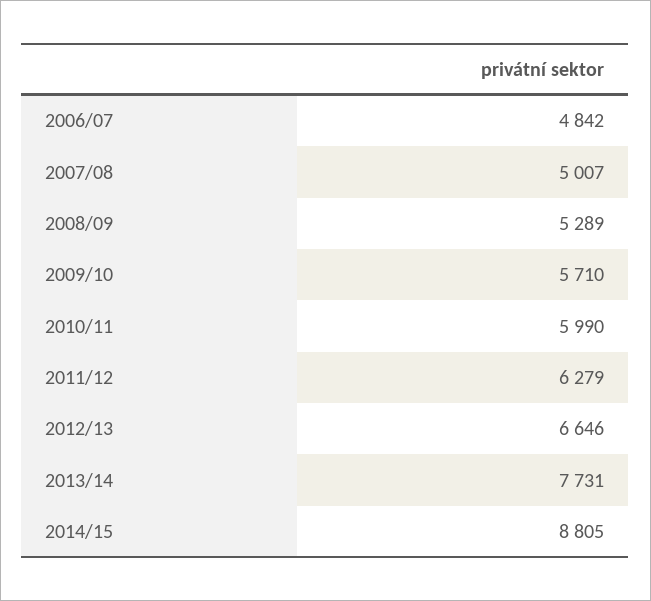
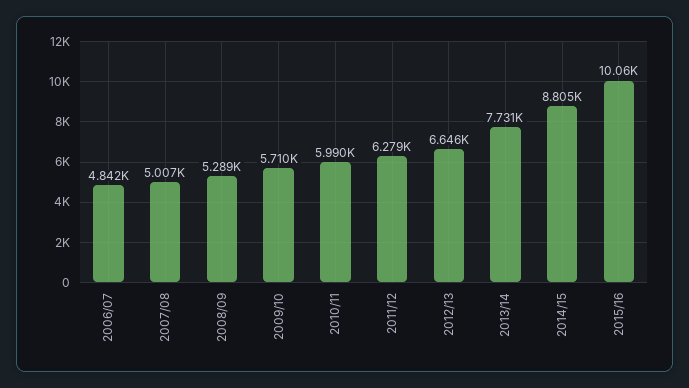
2015/16: none -> 10060

